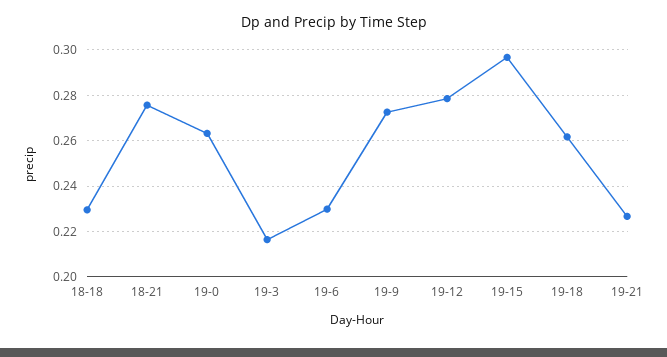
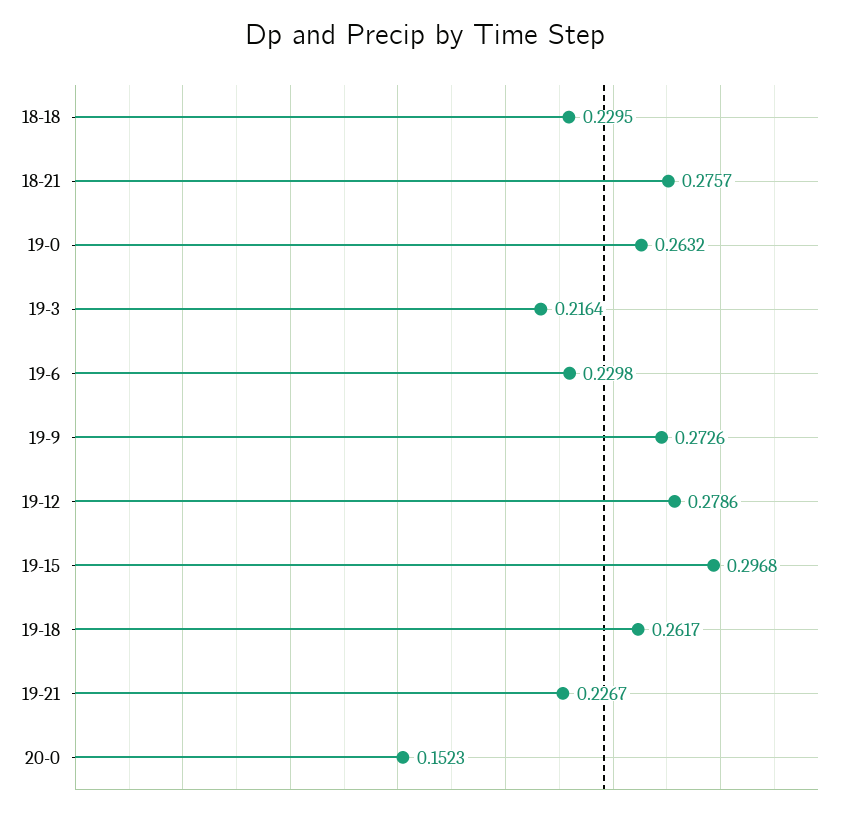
20-0: none -> 0.1523

